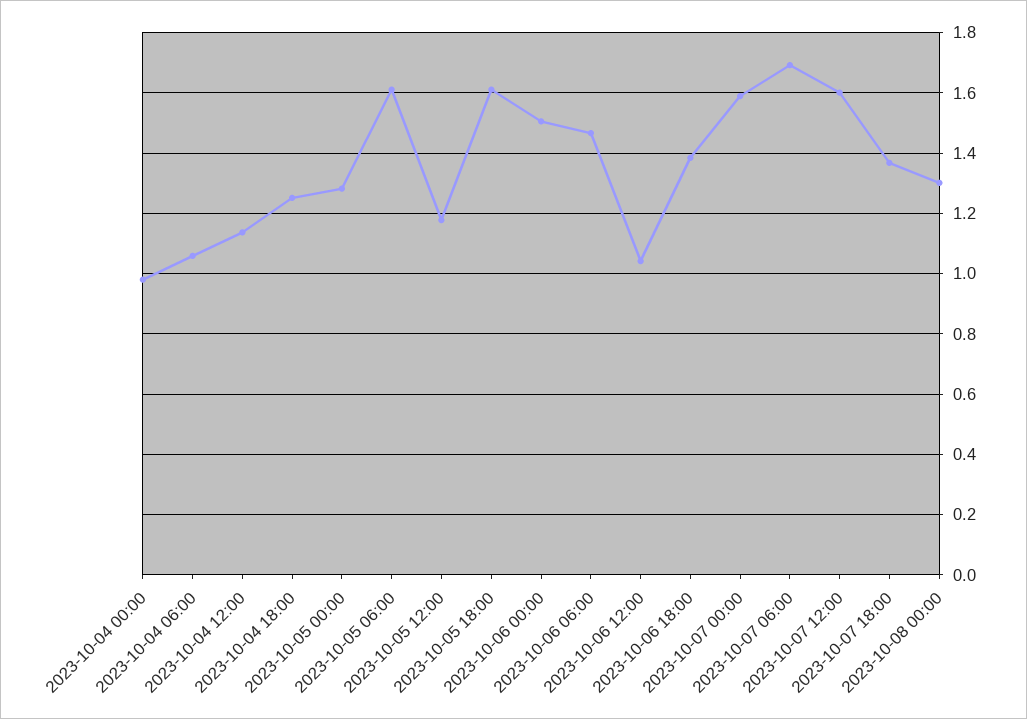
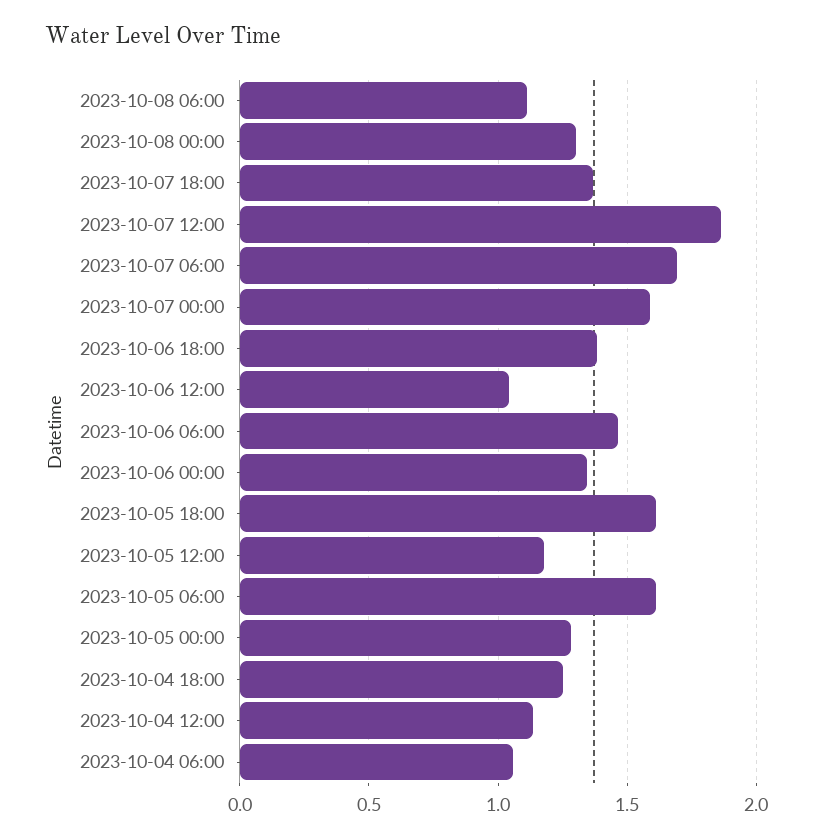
2023-10-04 00:00: 0.98 -> none
2023-10-06 00:00: 1.5 -> 1.35
2023-10-07 12:00: 1.6 -> 1.85
2023-10-08 06:00: none -> 1.1

